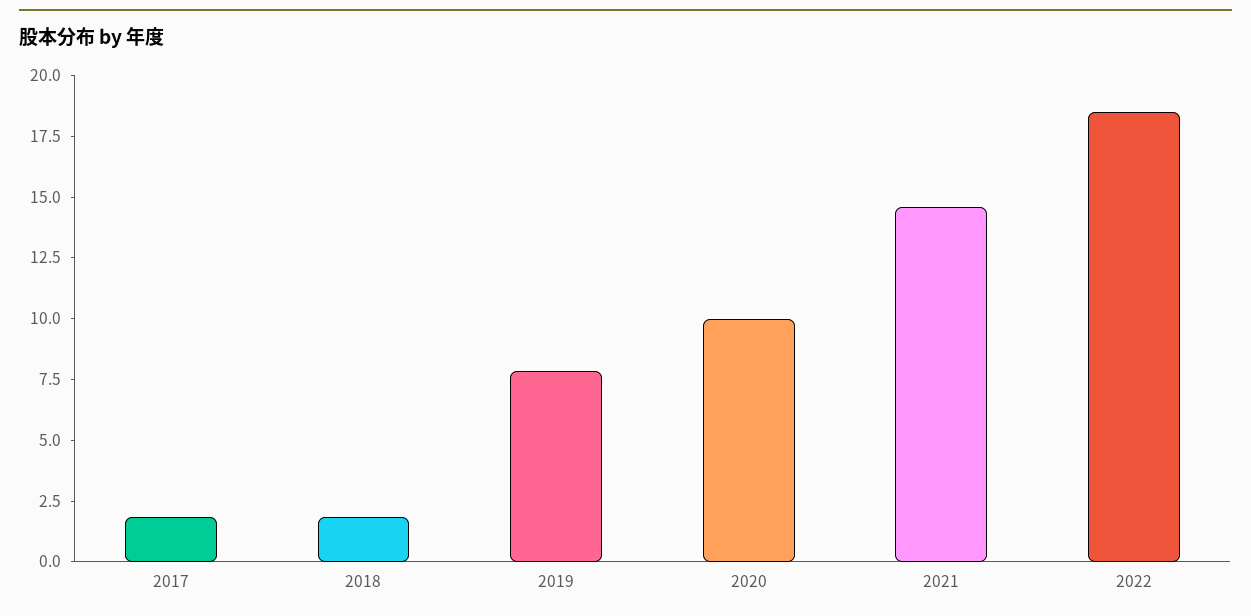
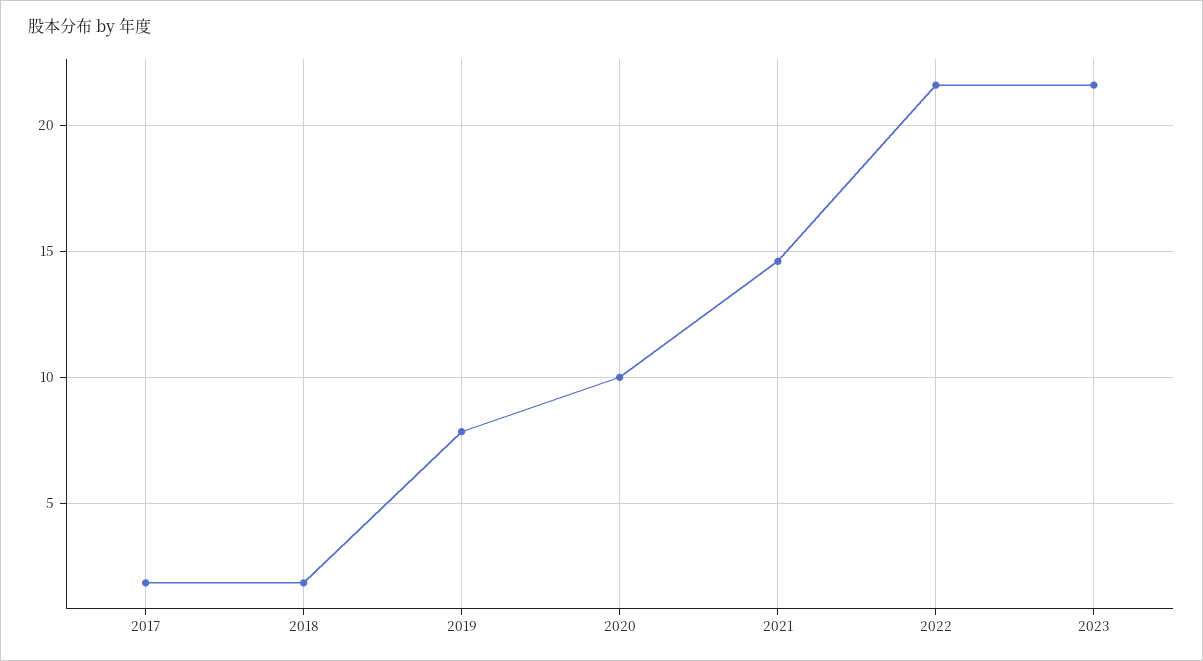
2022: 18.5 -> 21.5
2023: none -> 21.5

